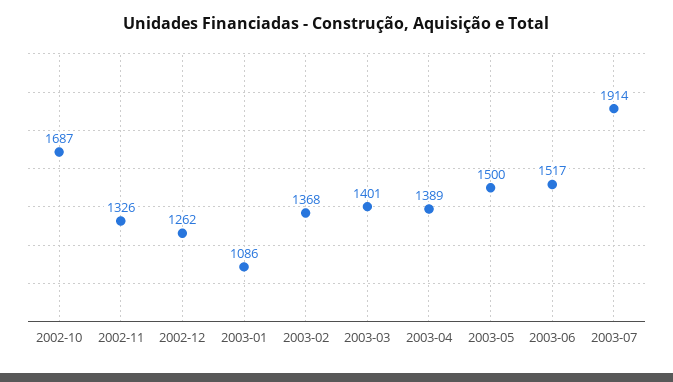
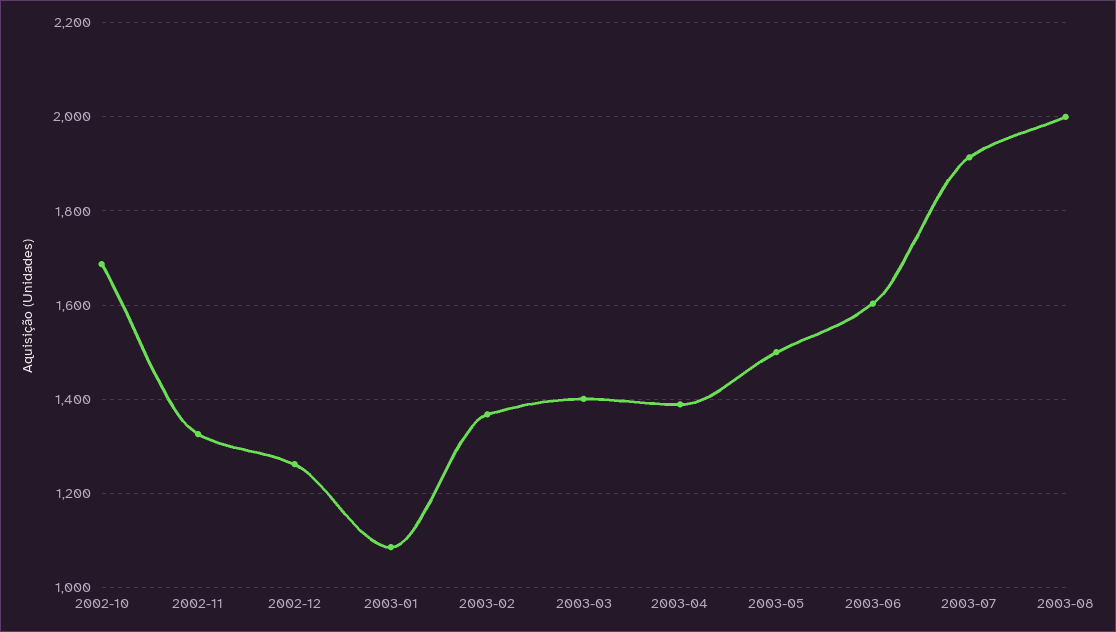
2003-06: 1517 -> 1600
2003-08: none -> 2000

